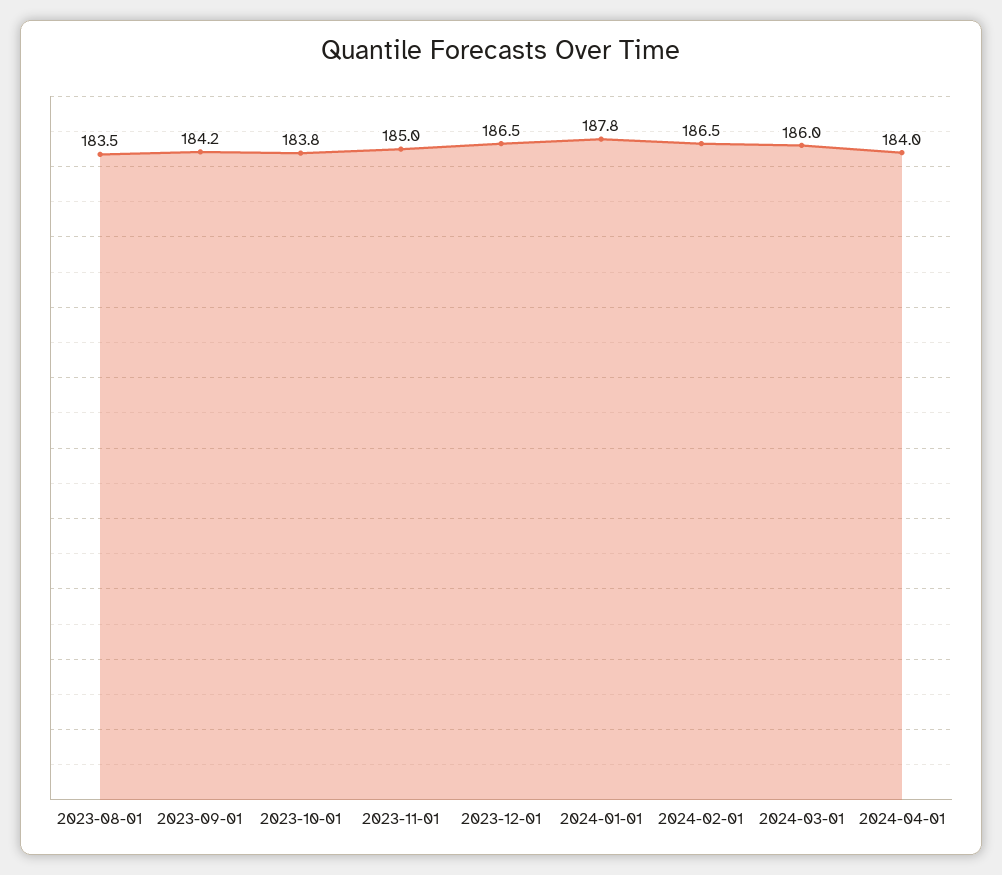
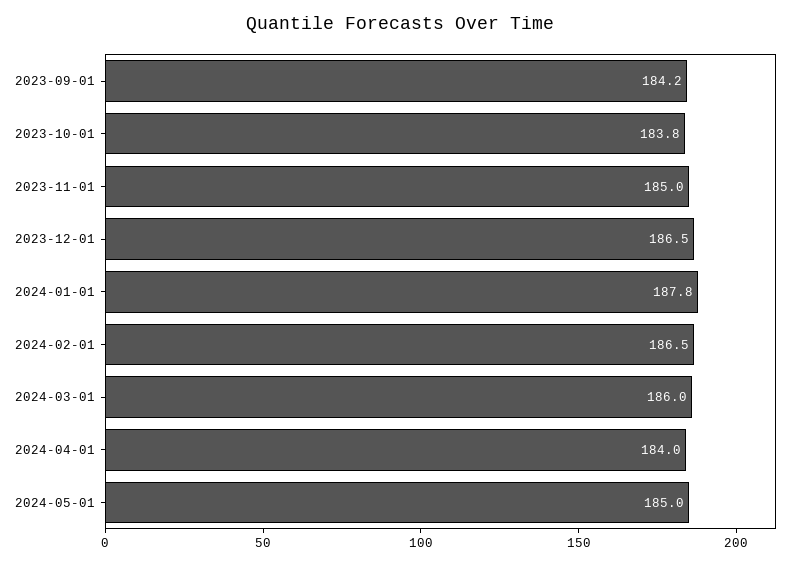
2023-08-01: 183.5 -> none
2024-05-01: none -> 185

